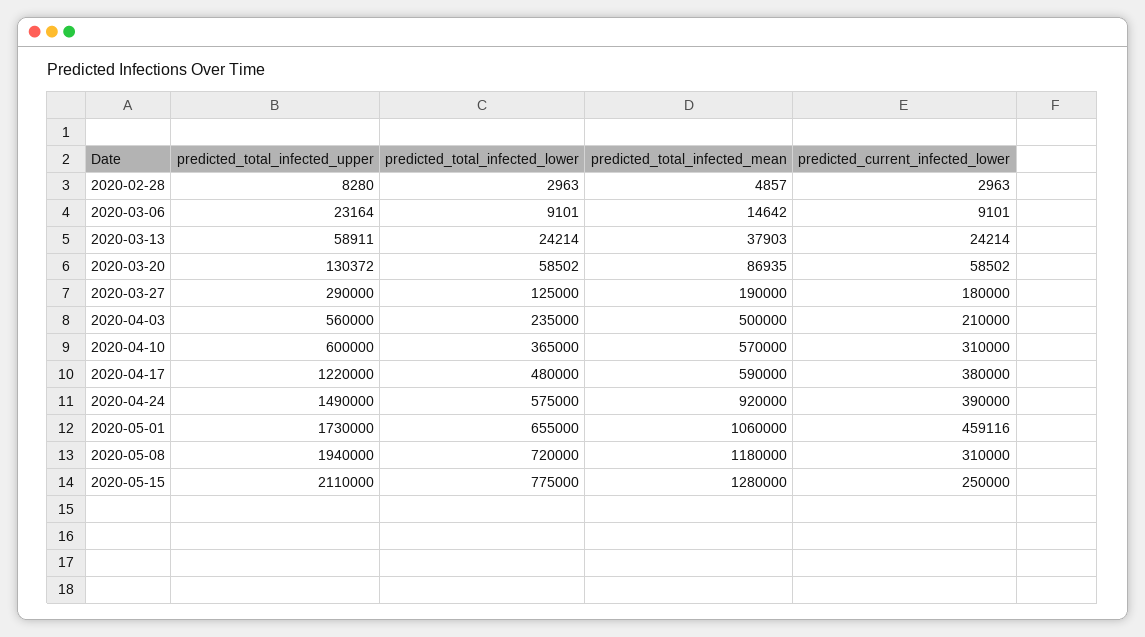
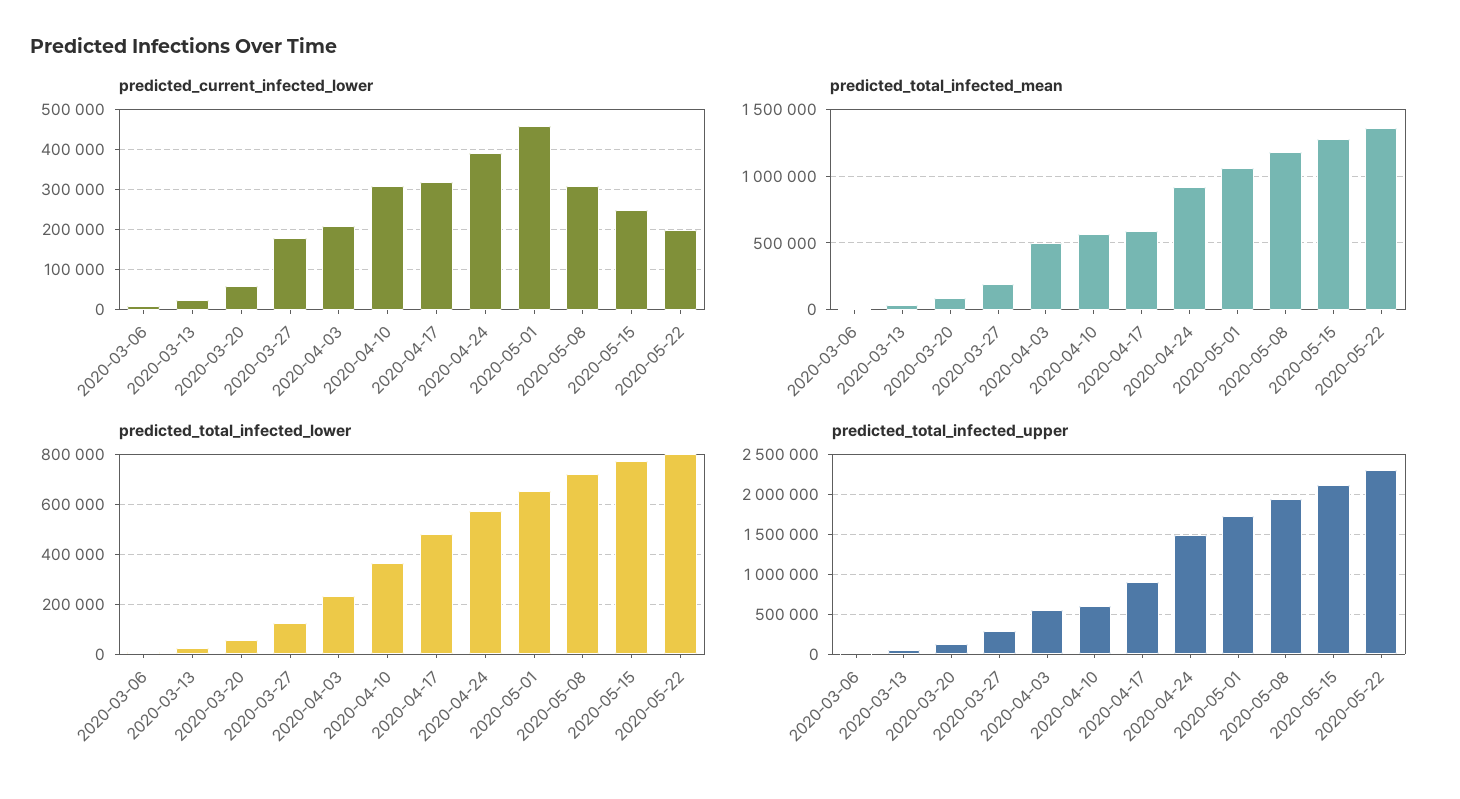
predicted_total_infected_upper, 2020-02-28: 8280 -> none
predicted_total_infected_lower, 2020-02-28: 2963 -> none
predicted_total_infected_mean, 2020-02-28: 4857 -> none
predicted_current_infected_lower, 2020-02-28: 2963 -> none
predicted_total_infected_upper, 2020-04-17: 1220000 -> 900000
predicted_current_infected_lower, 2020-04-17: 380000 -> 320000
predicted_current_infected_lower, 2020-05-22: none -> 200000
predicted_total_infected_mean, 2020-05-22: none -> 1350000
predicted_total_infected_lower, 2020-05-22: none -> 800000
predicted_total_infected_upper, 2020-05-22: none -> 2300000

